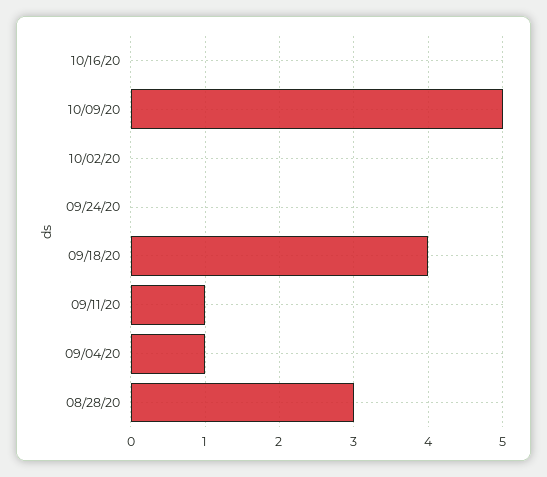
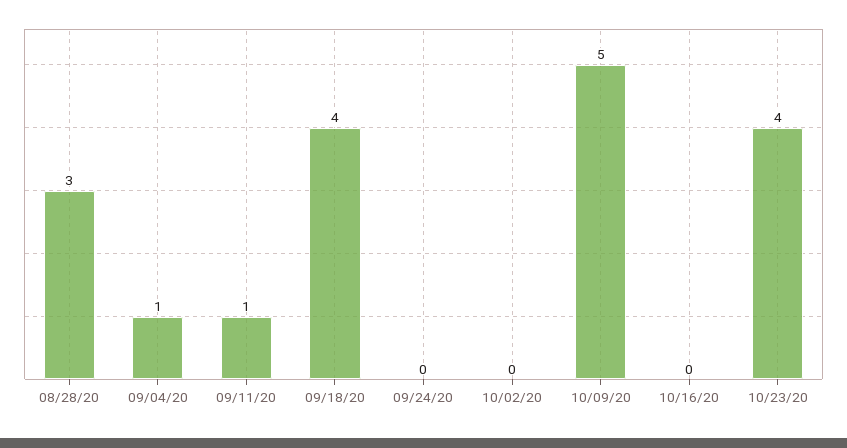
10/23/20: none -> 4

